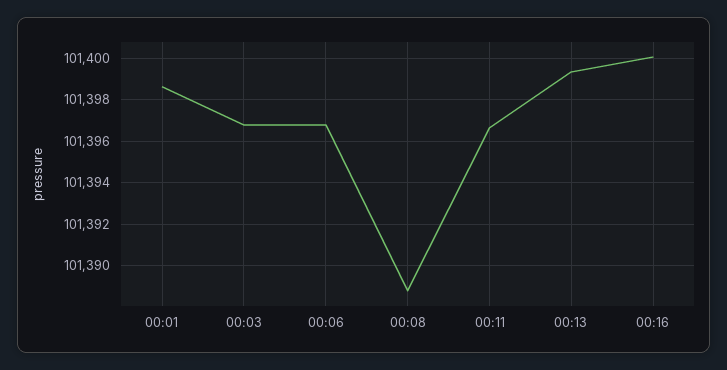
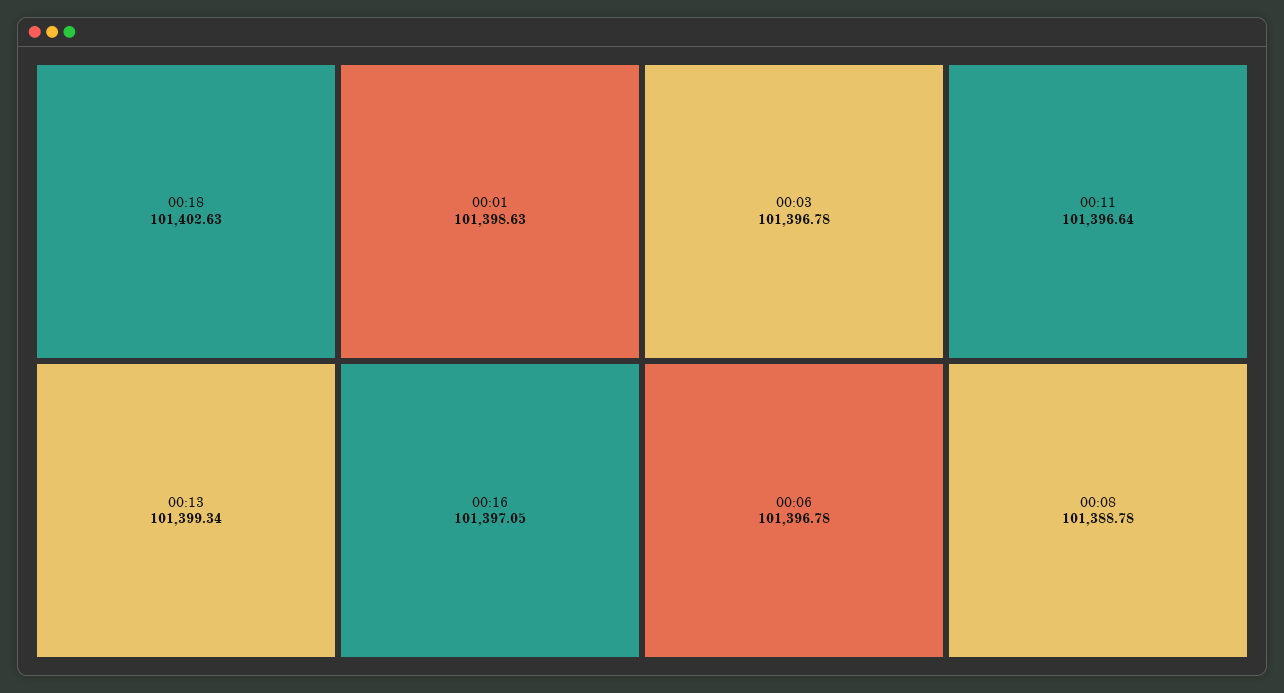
00:16: 101400 -> 101397.05
00:18: none -> 101402.63

